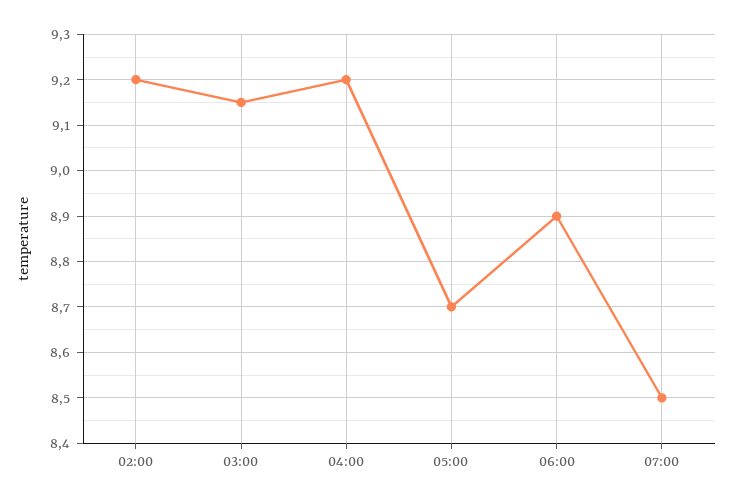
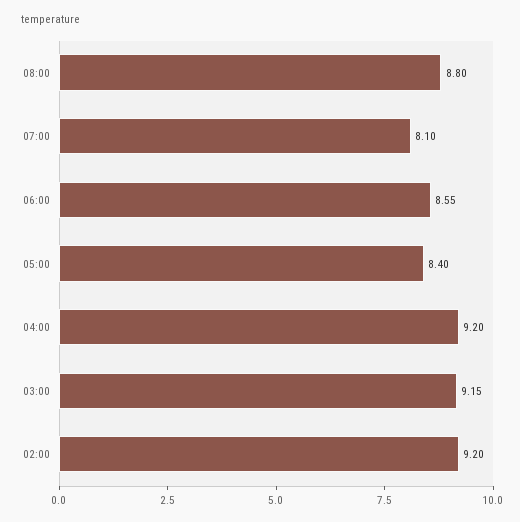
05:00: 8.7 -> 8.4
06:00: 8.9 -> 8.55
07:00: 8.5 -> 8.1
08:00: none -> 8.8

